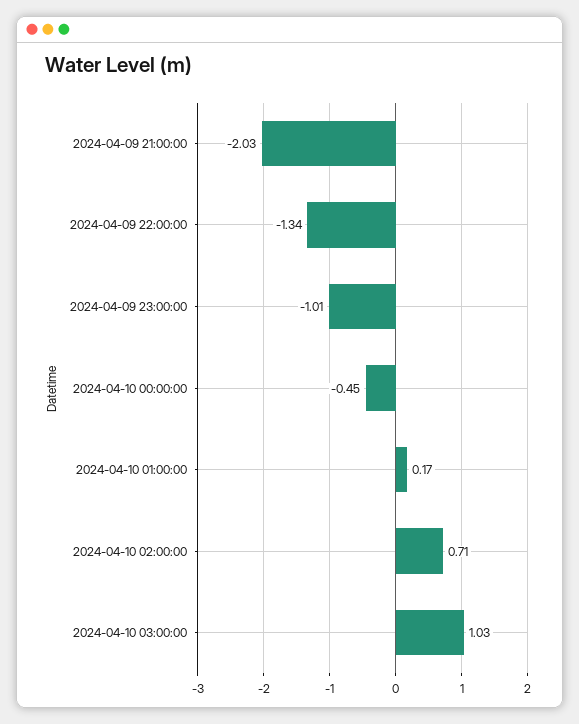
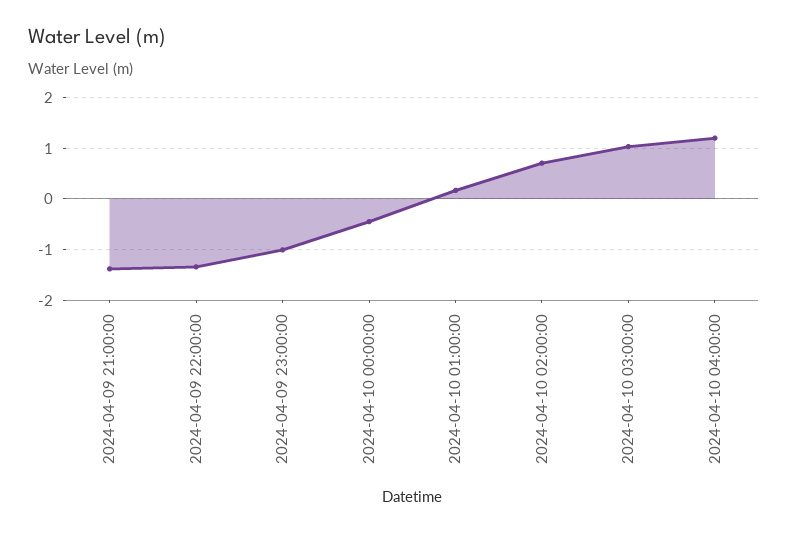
2024-04-09 21:00:00: -2.03 -> -1.4
2024-04-10 04:00:00: none -> 1.2

